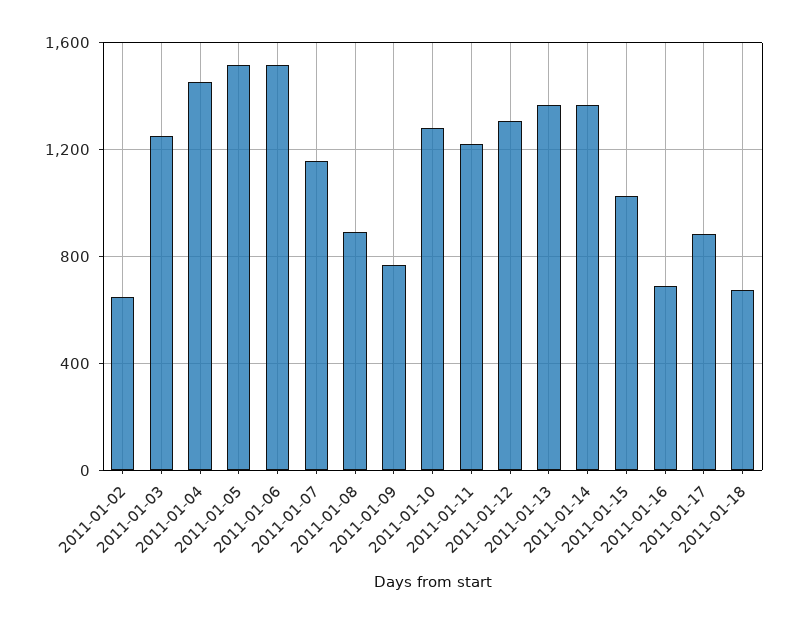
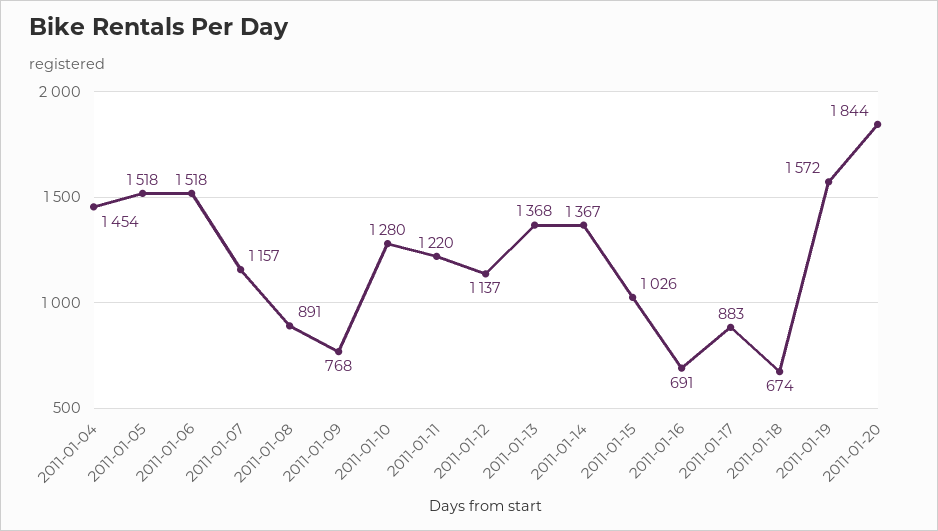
2011-01-02: 650 -> none
2011-01-03: 1250 -> none
2011-01-12: 1300 -> 1137
2011-01-19: none -> 1572
2011-01-20: none -> 1844

